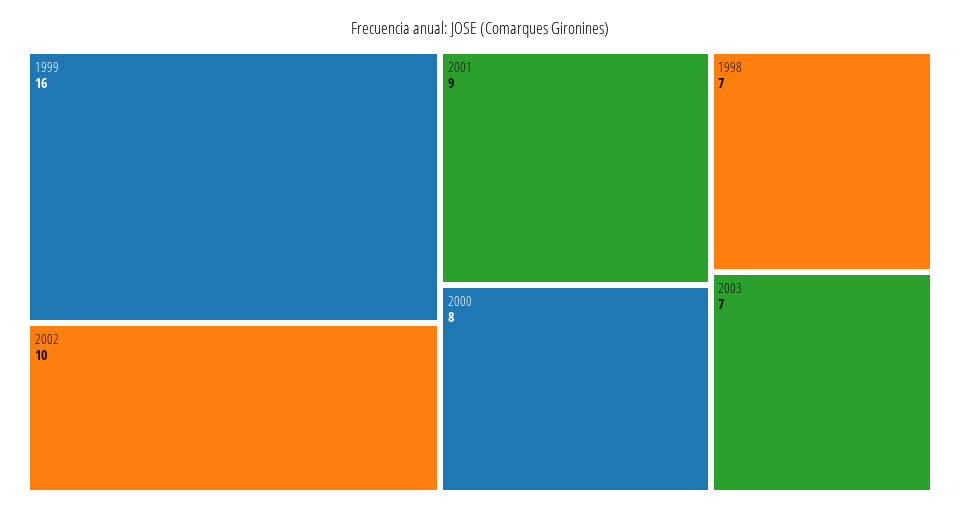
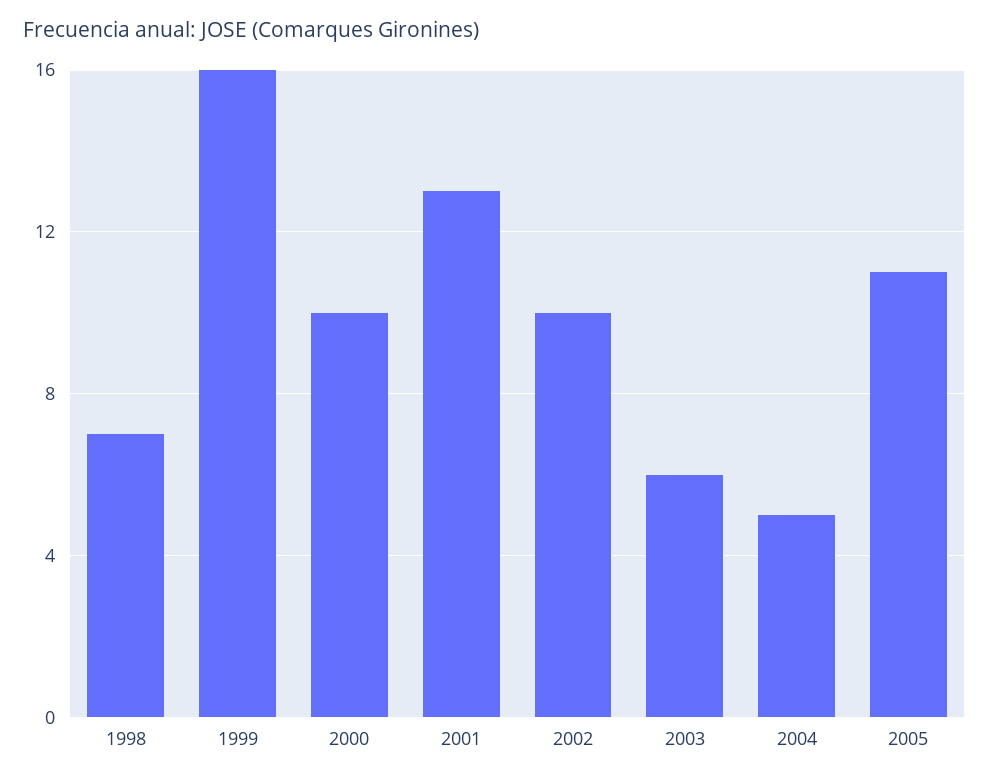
2001: 9 -> 13
2000: 8 -> 10
2003: 7 -> 6
2004: none -> 5
2005: none -> 11

